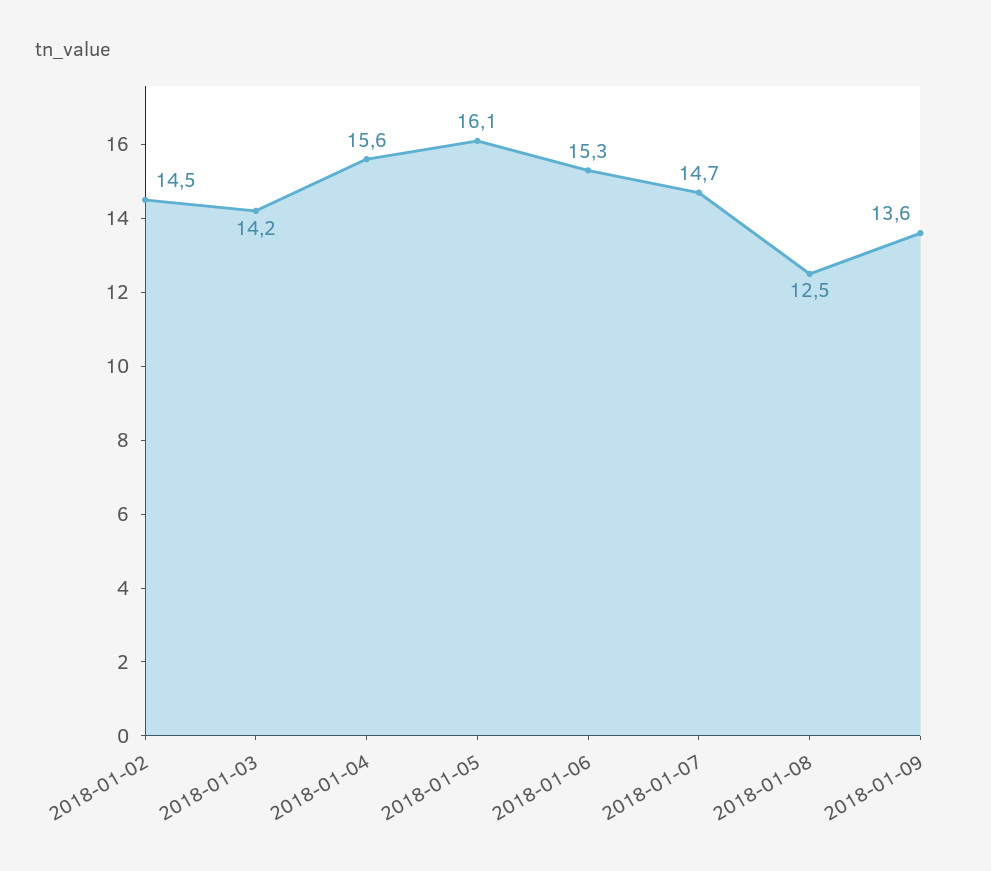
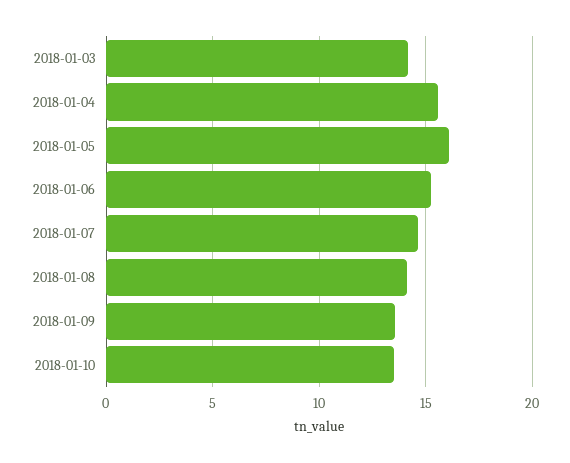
2018-01-02: 14.5 -> none
2018-01-08: 12.5 -> 14
2018-01-10: none -> 13.5

